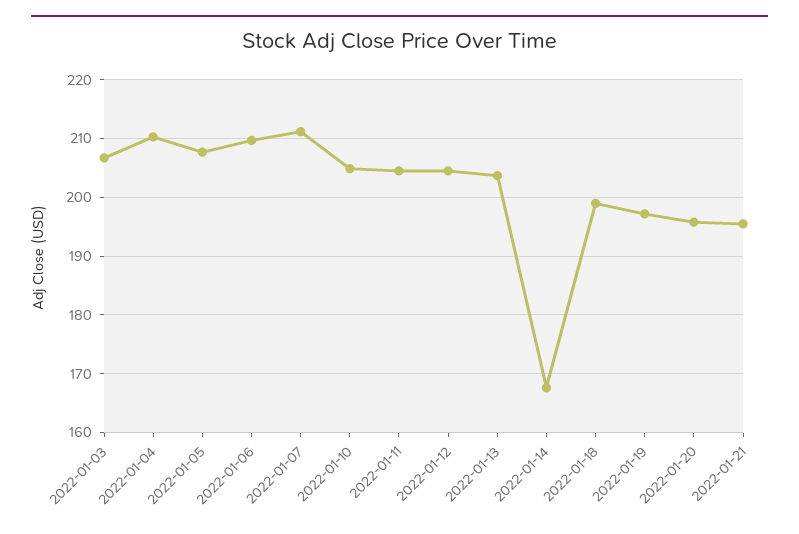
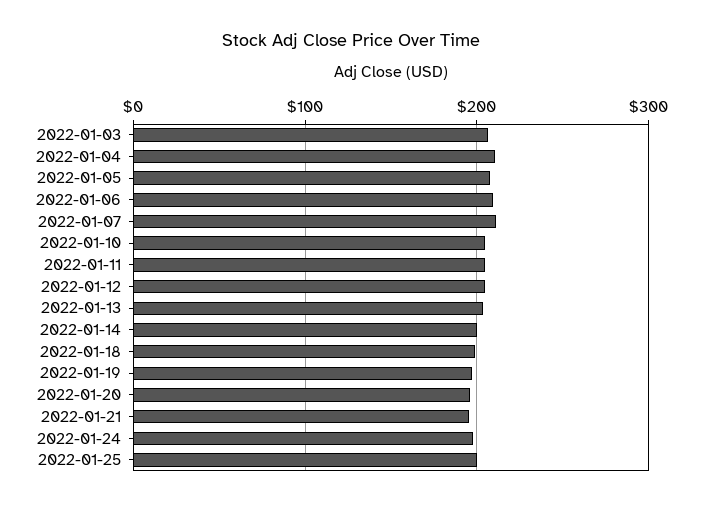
2022-01-14: 168 -> 200
2022-01-24: none -> 200
2022-01-25: none -> 200

